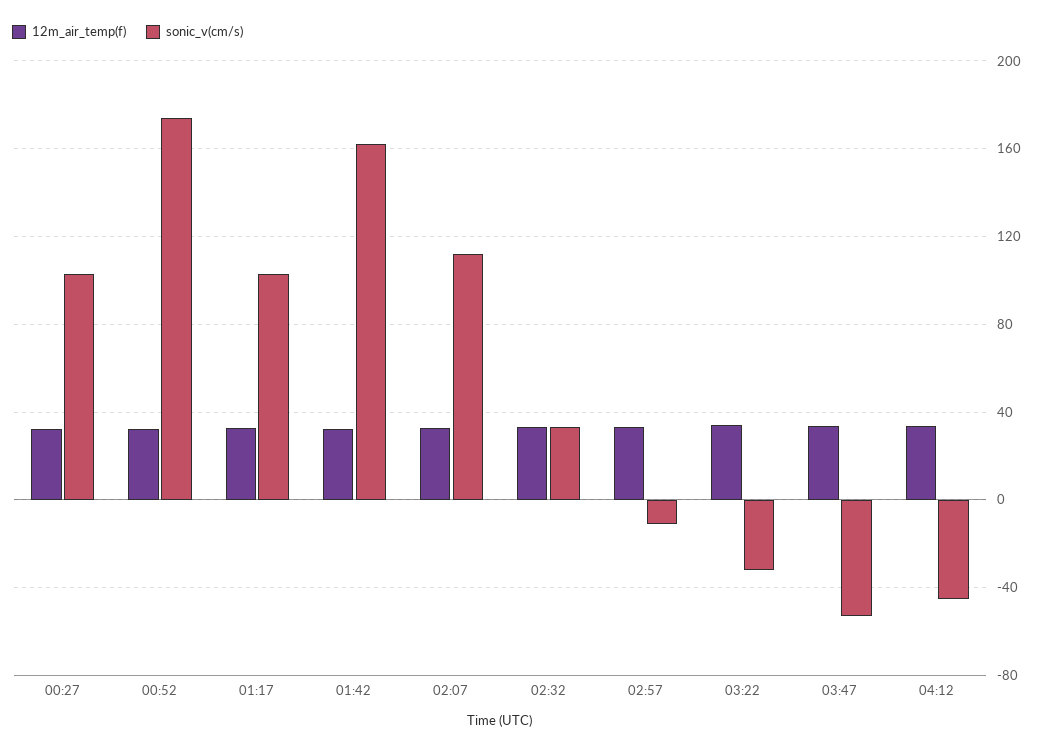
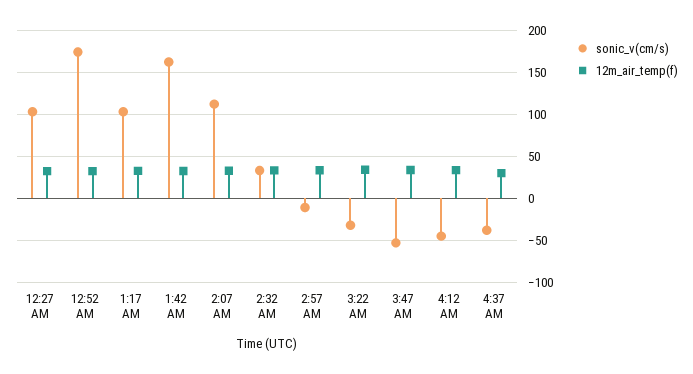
sonic_v(cm/s), 4:37 AM: none -> -40
12m_air_temp(f), 4:37 AM: none -> 30

